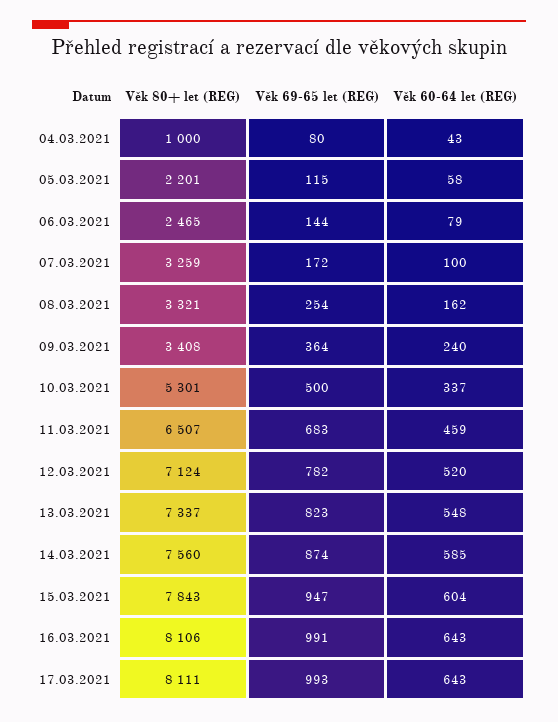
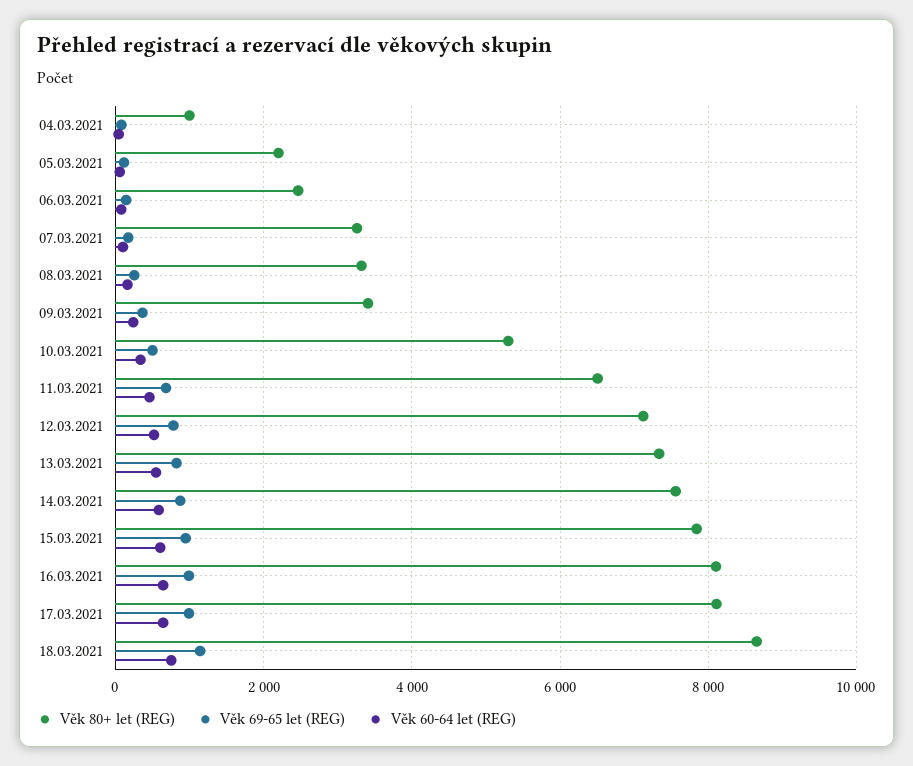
Věk 80+ let (REG), 18.03.2021: none -> 8600
Věk 69-65 let (REG), 18.03.2021: none -> 1200
Věk 60-64 let (REG), 18.03.2021: none -> 800

